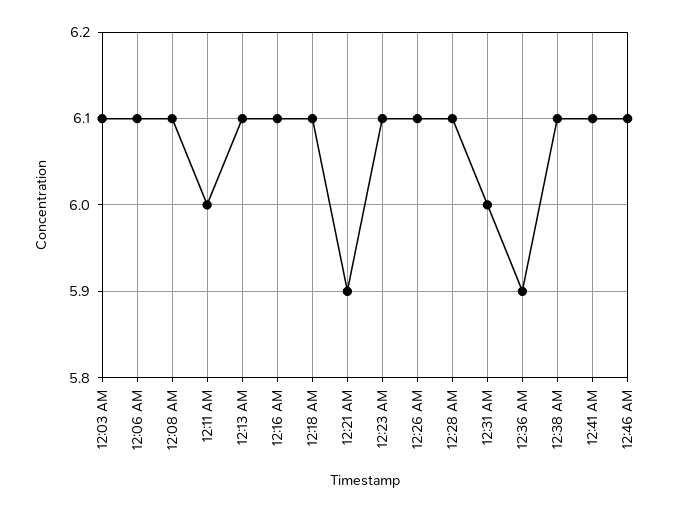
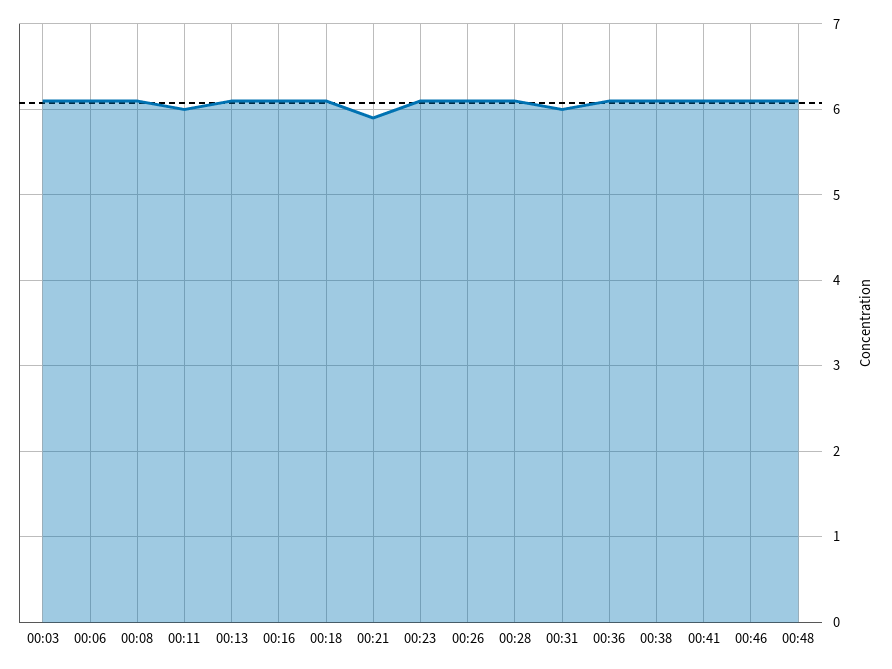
12:36 AM: 5.9 -> 6.1
00:48: none -> 6.1

